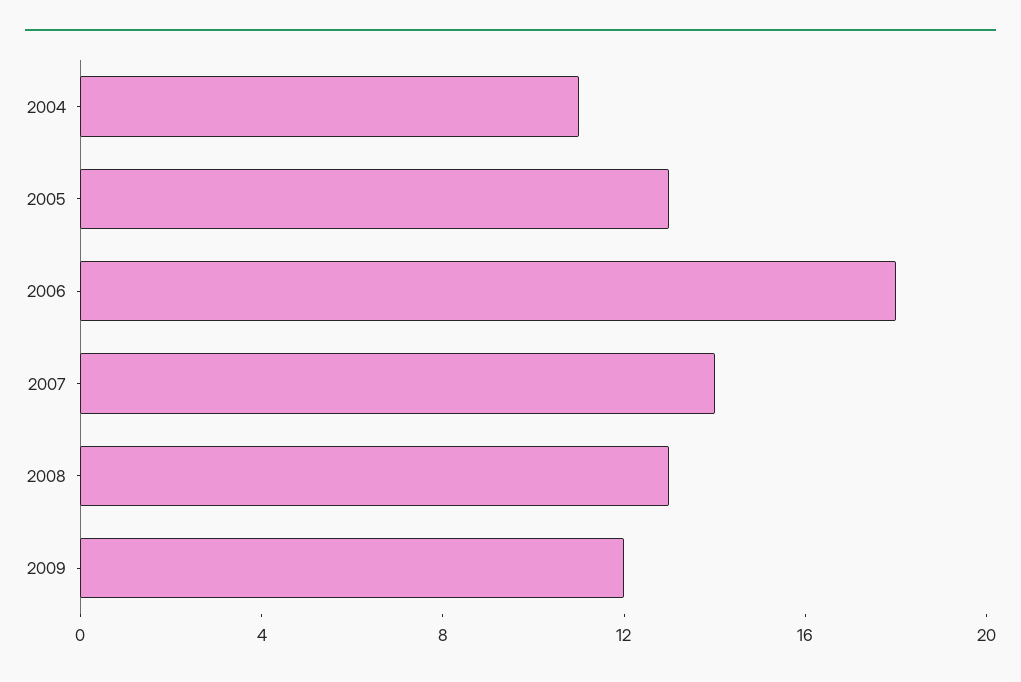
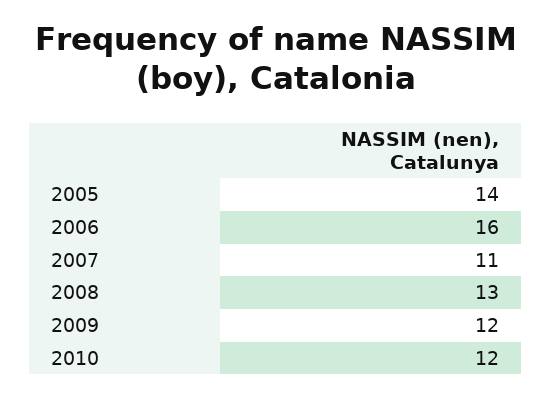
2004: 11 -> none
2005: 13 -> 14
2006: 18 -> 16
2007: 14 -> 11
2010: none -> 12

